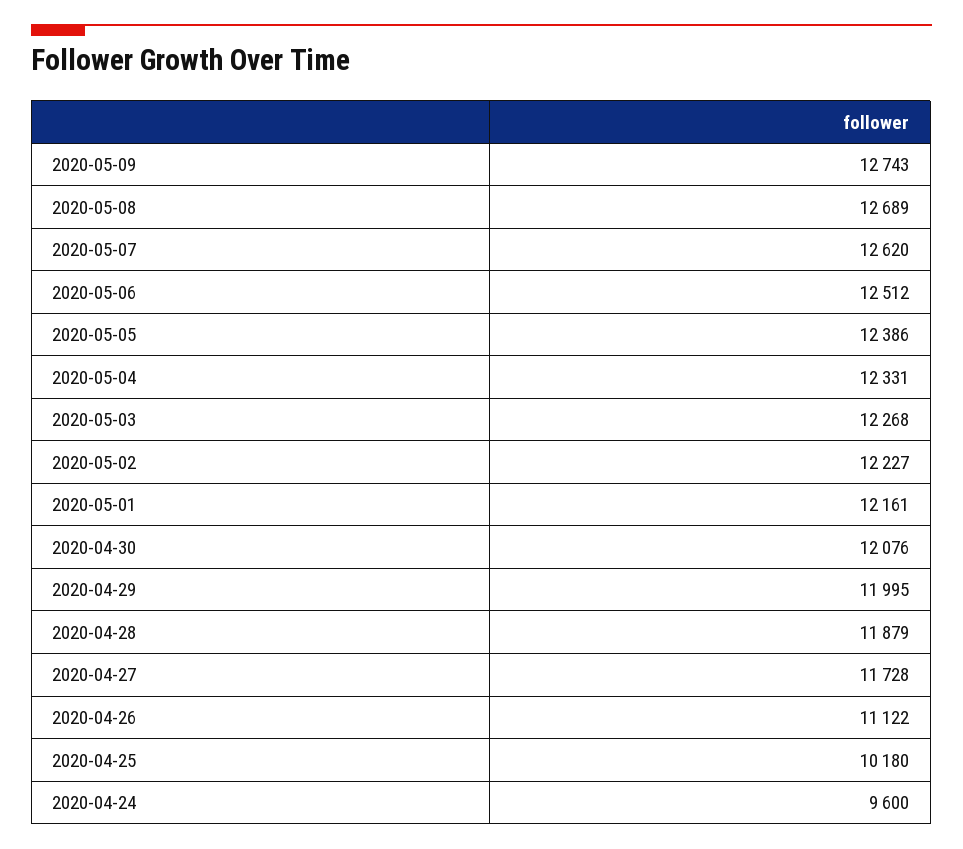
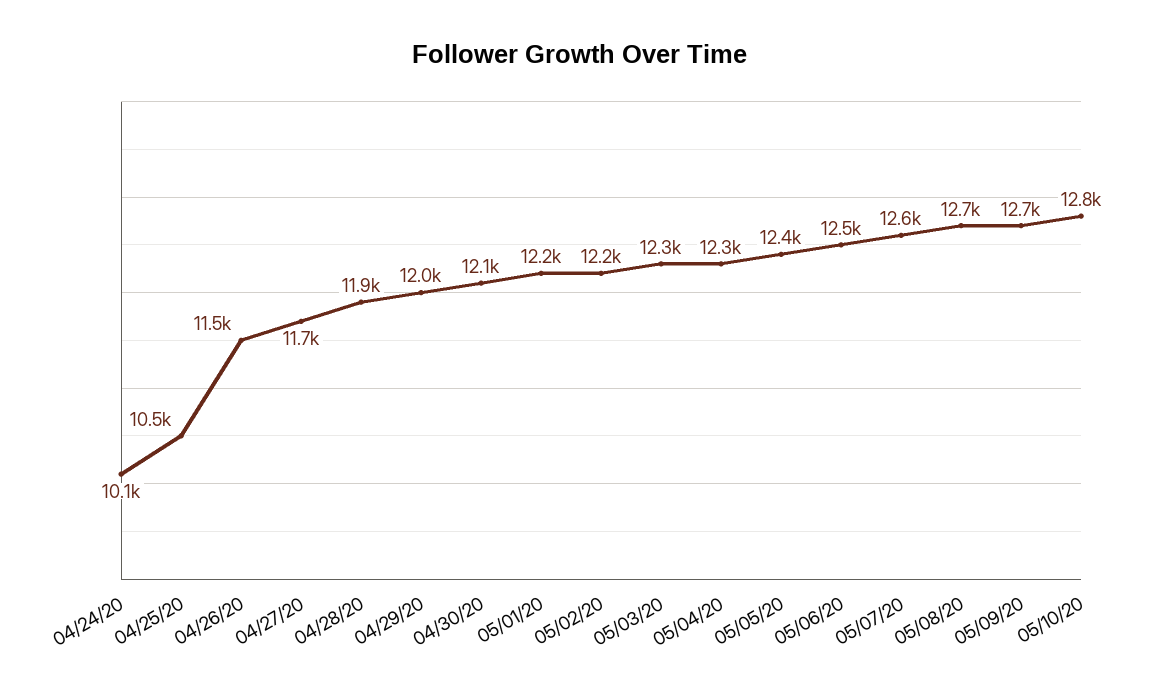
2020-04-26: 11122 -> 11500
2020-04-25: 10180 -> 10500
2020-04-24: 9600 -> 10100
05/10/20: none -> 12800

